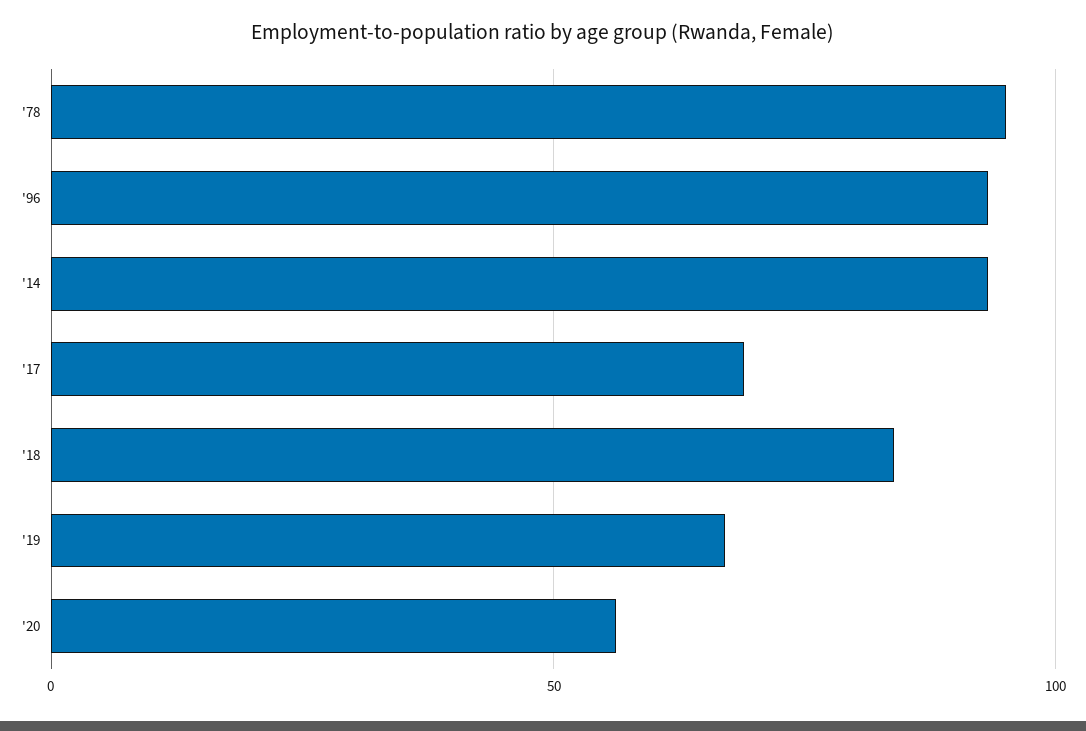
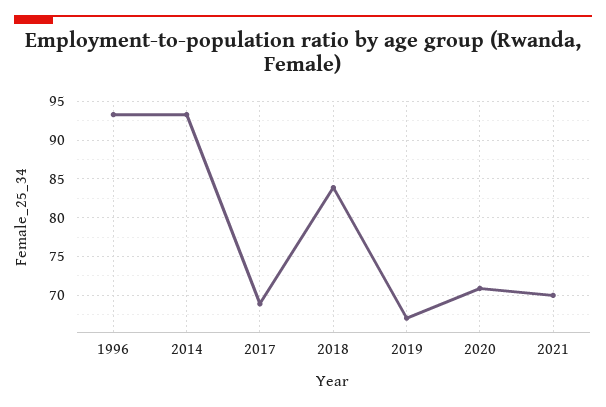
'78: 95 -> none
'20: 55 -> 71
2021: none -> 70

